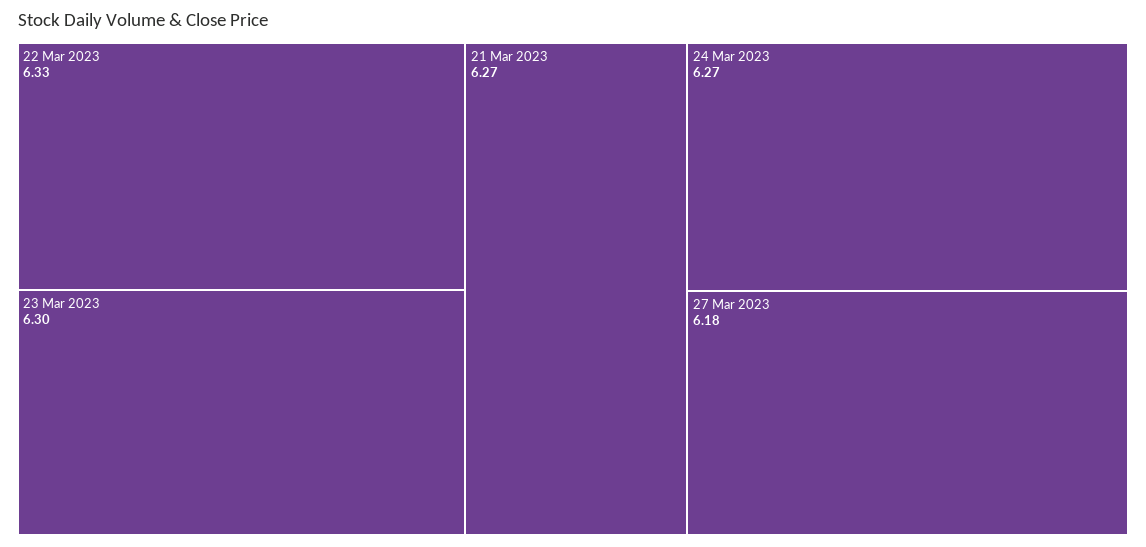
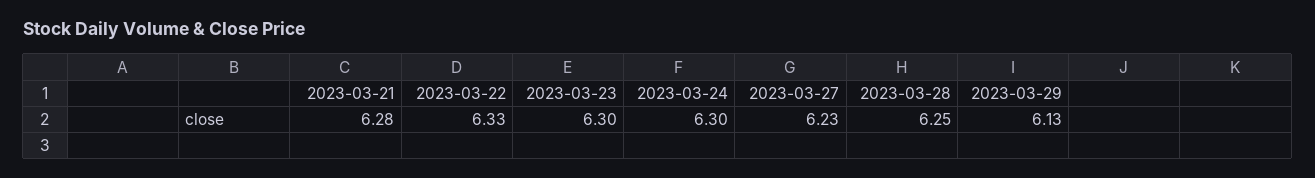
21 Mar 2023: 6.27 -> 6.28
24 Mar 2023: 6.27 -> 6.3
27 Mar 2023: 6.18 -> 6.23
2023-03-28: none -> 6.25
2023-03-29: none -> 6.13

